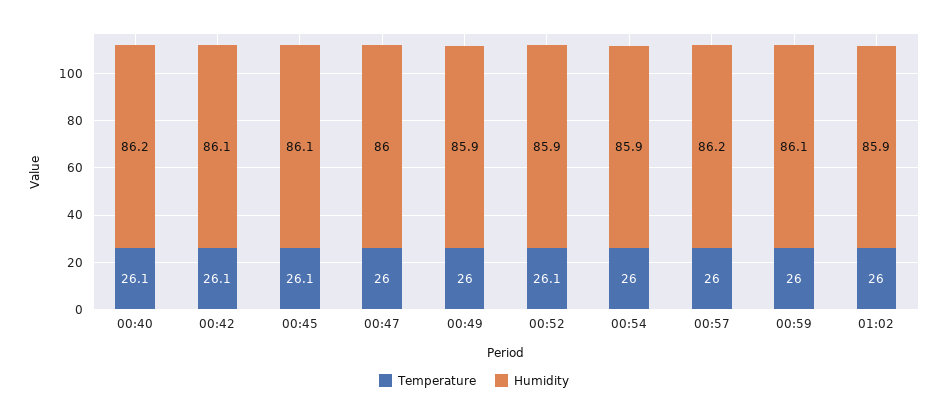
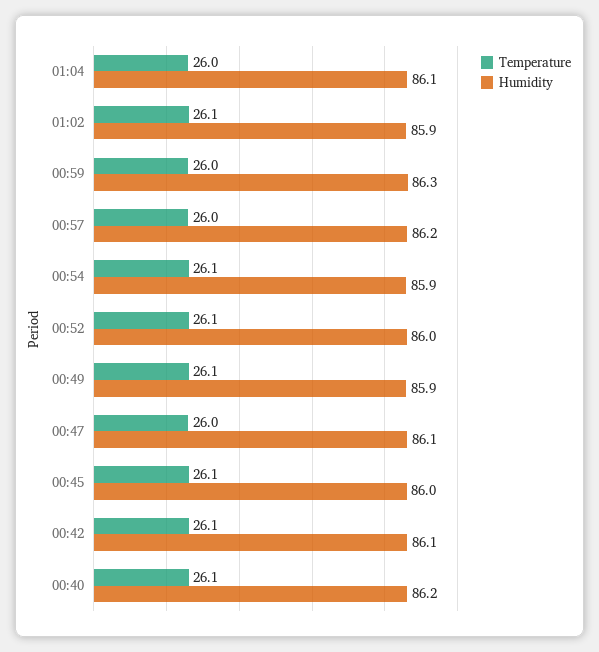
Humidity, 00:45: 86.1 -> 86
Humidity, 00:47: 86 -> 86.1
Temperature, 00:49: 26 -> 26.1
Humidity, 00:52: 85.9 -> 86
Temperature, 00:54: 26 -> 26.1
Humidity, 00:59: 86.1 -> 86.3
Temperature, 01:02: 26 -> 26.1
Temperature, 01:04: none -> 26
Humidity, 01:04: none -> 86.1

